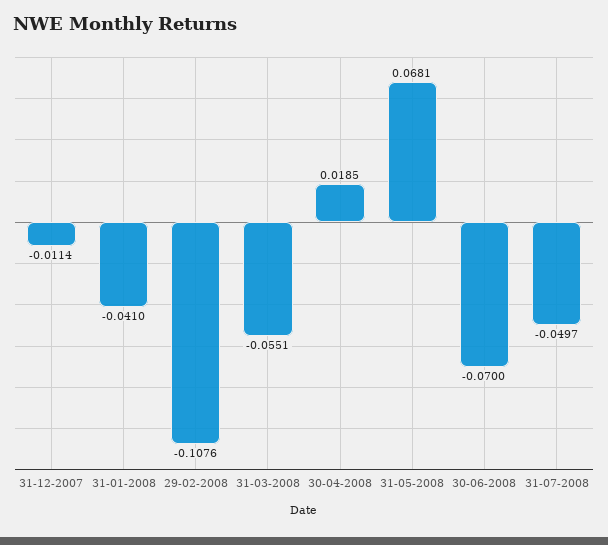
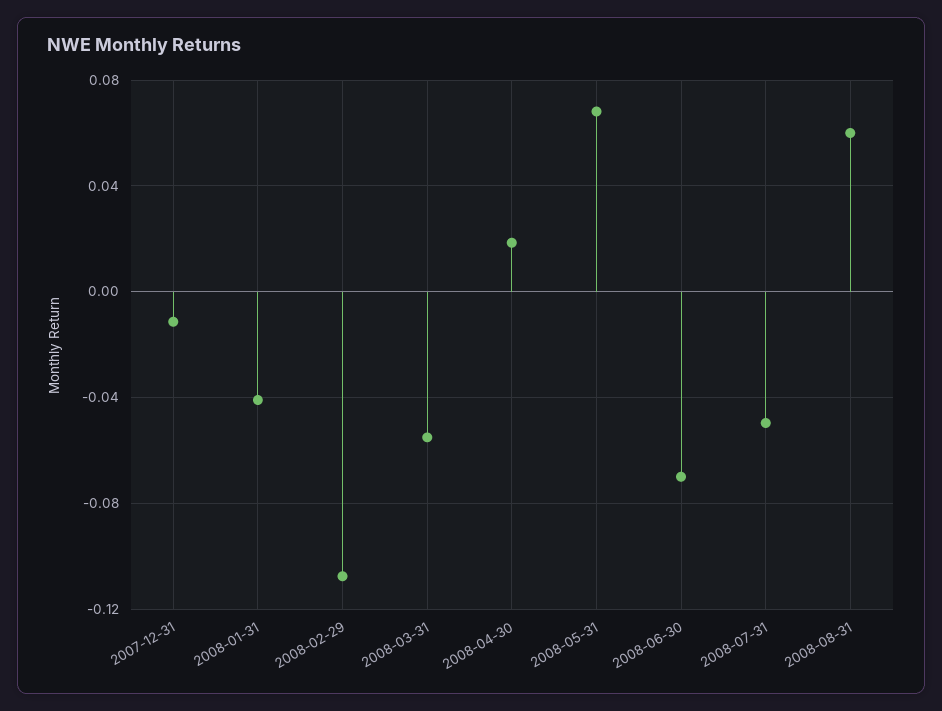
2008-08-31: none -> 0.06

